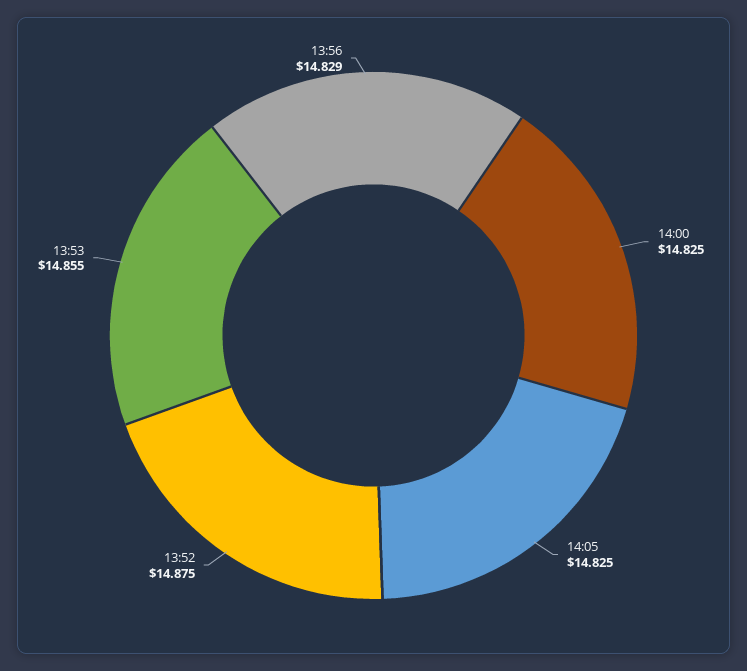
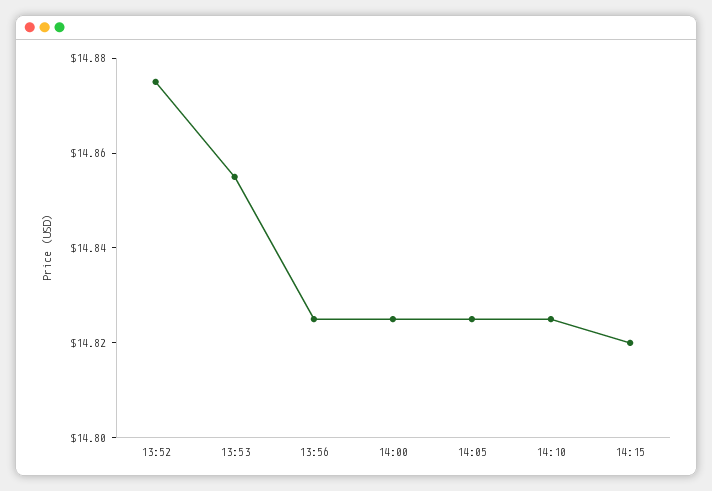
13:56: 14.829 -> 14.825
14:10: none -> 14.825
14:15: none -> 14.82

